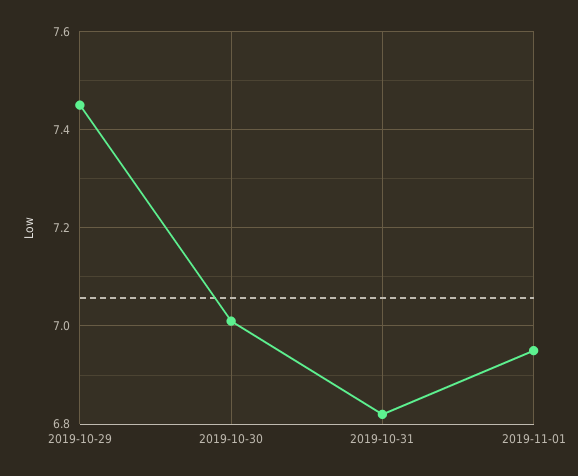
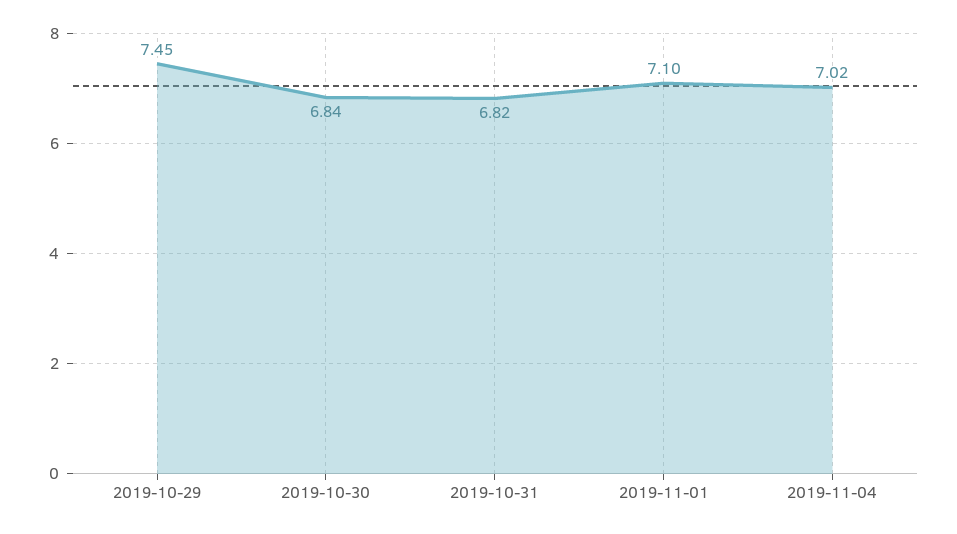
2019-10-30: 7 -> 6.84
2019-11-01: 6.95 -> 7.1
2019-11-04: none -> 7.02

